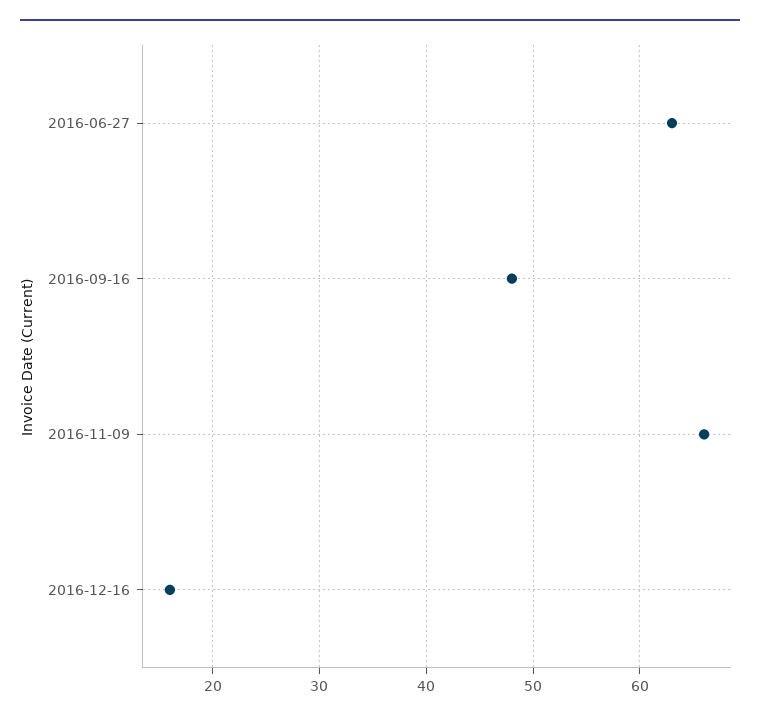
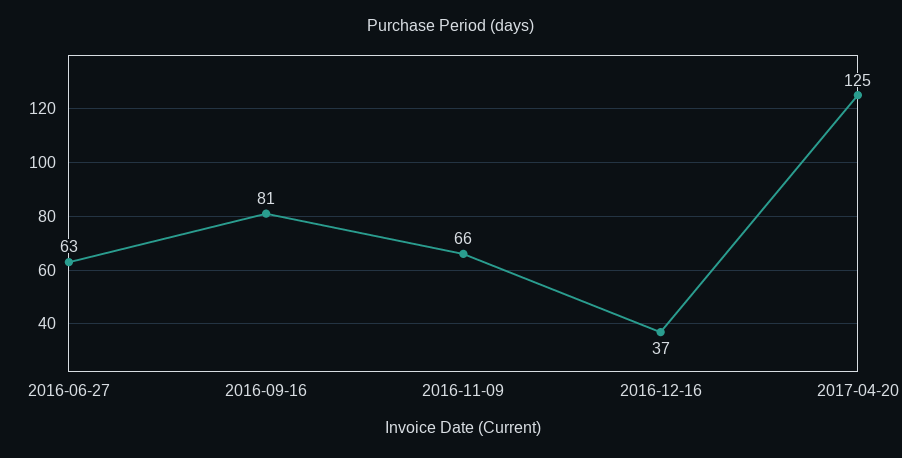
2016-09-16: 48 -> 81
2016-12-16: 16 -> 37
2017-04-20: none -> 125

